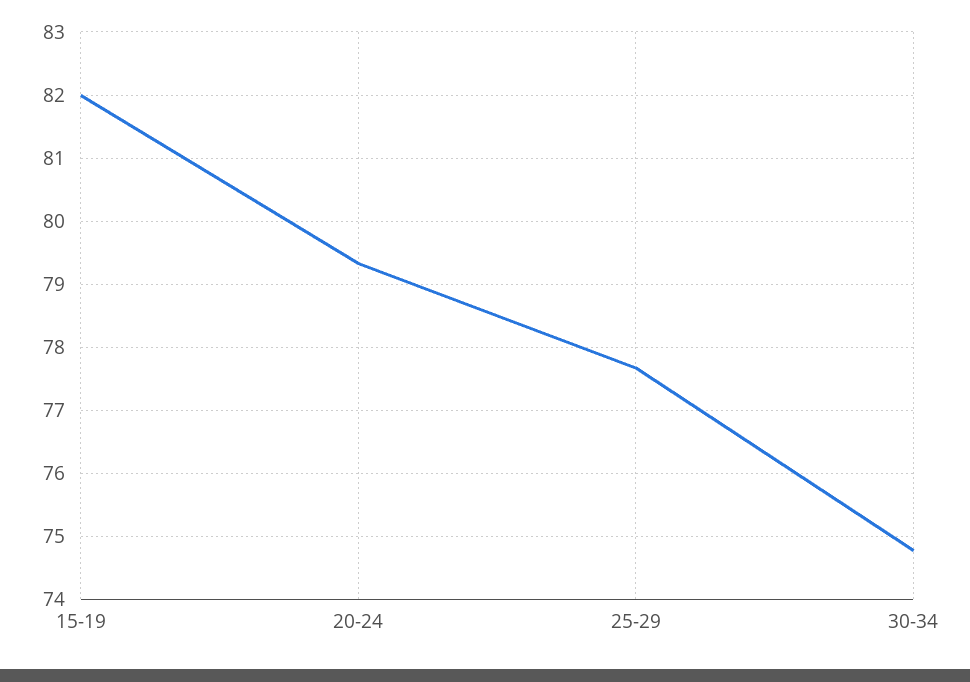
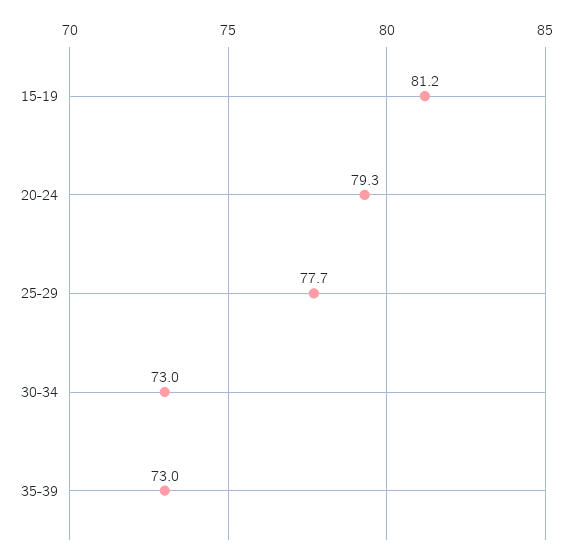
15-19: 82 -> 81.2
30-34: 74.8 -> 73
35-39: none -> 73

